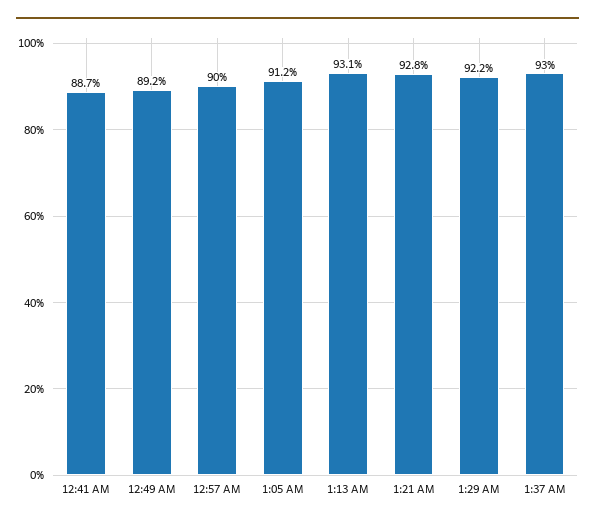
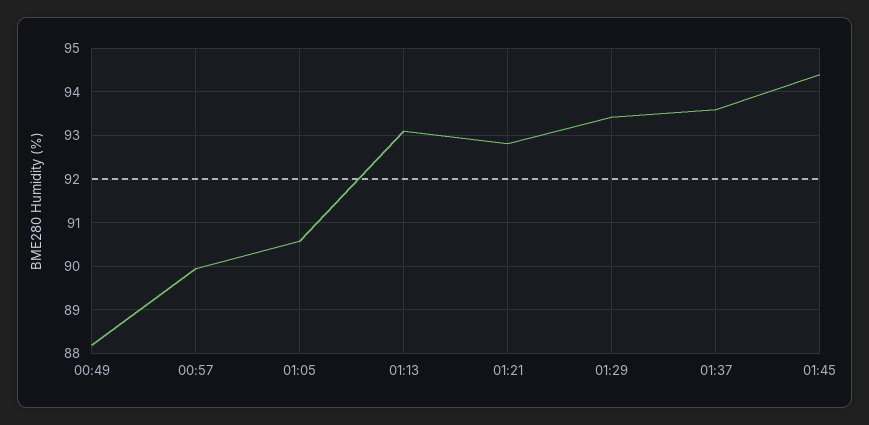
12:41 AM: 88.7 -> none
12:49 AM: 89.2 -> 88.2
1:05 AM: 91.2 -> 90.6
1:29 AM: 92.2 -> 93.4
1:37 AM: 93 -> 93.6
01:45: none -> 94.4

